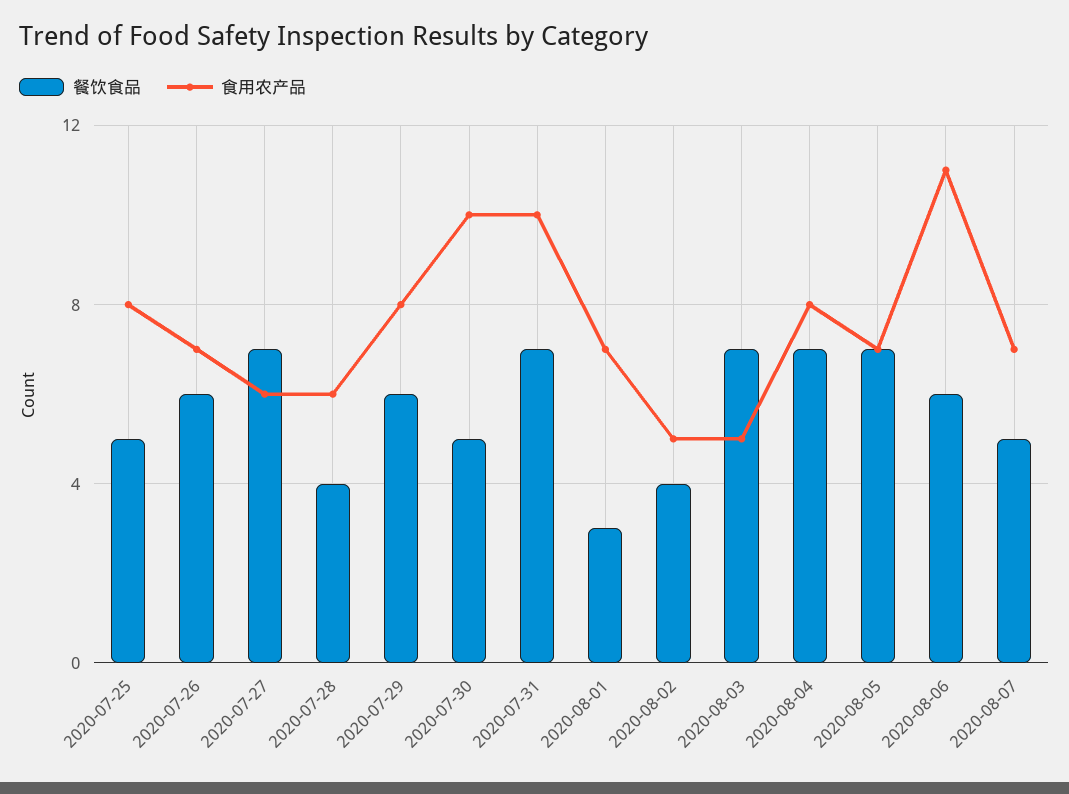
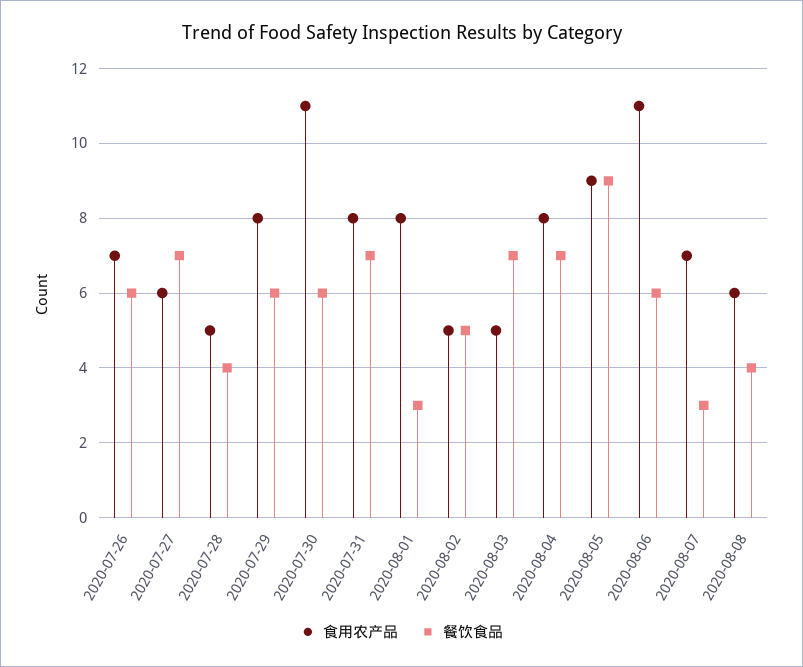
餐饮食品, 2020-07-25: 5 -> none
食用农产品, 2020-07-25: 8 -> none
食用农产品, 2020-07-28: 6 -> 5
餐饮食品, 2020-07-30: 5 -> 6
食用农产品, 2020-07-30: 10 -> 11
食用农产品, 2020-07-31: 10 -> 8
食用农产品, 2020-08-01: 7 -> 8
餐饮食品, 2020-08-02: 4 -> 5
餐饮食品, 2020-08-05: 7 -> 9
食用农产品, 2020-08-05: 7 -> 9
餐饮食品, 2020-08-07: 5 -> 3
食用农产品, 2020-08-08: none -> 6
餐饮食品, 2020-08-08: none -> 4

